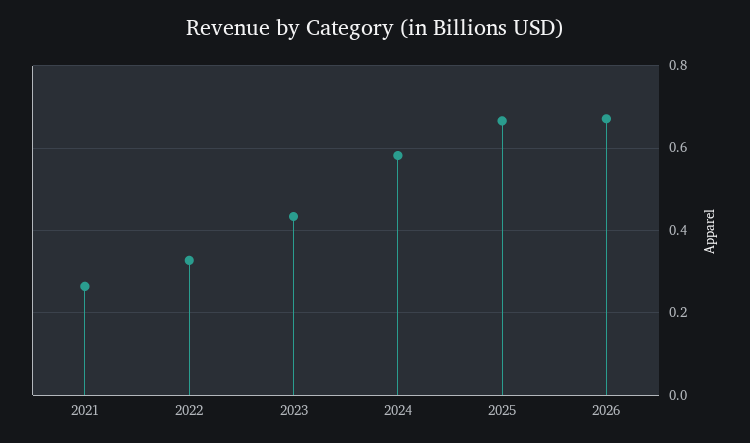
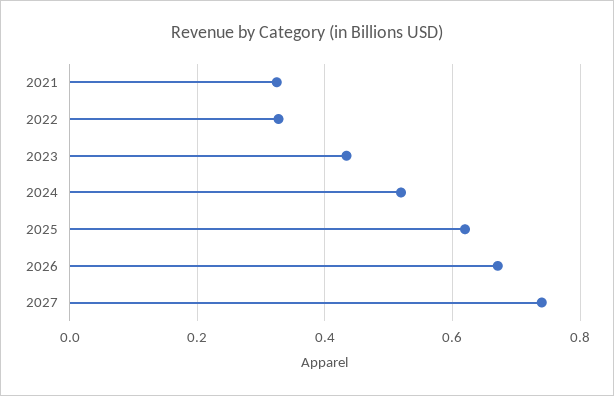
2021: 0.26 -> 0.32
2024: 0.58 -> 0.52
2025: 0.66 -> 0.62
2027: none -> 0.74

